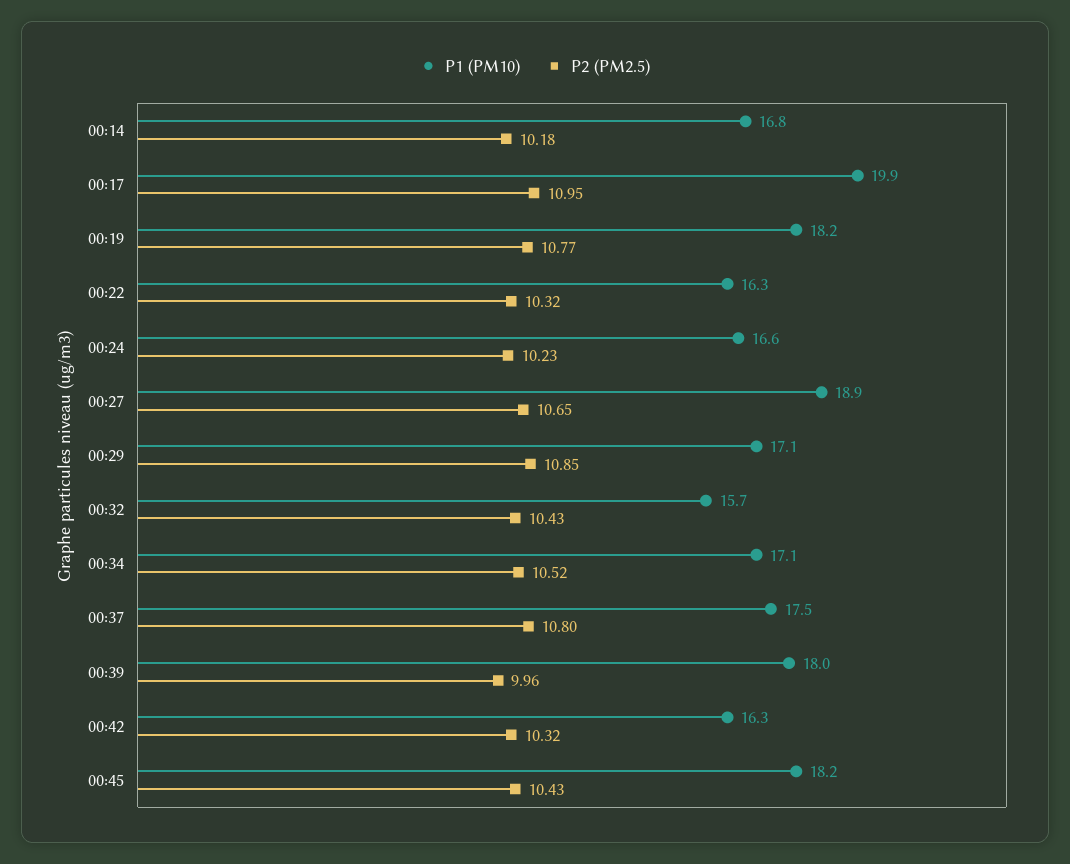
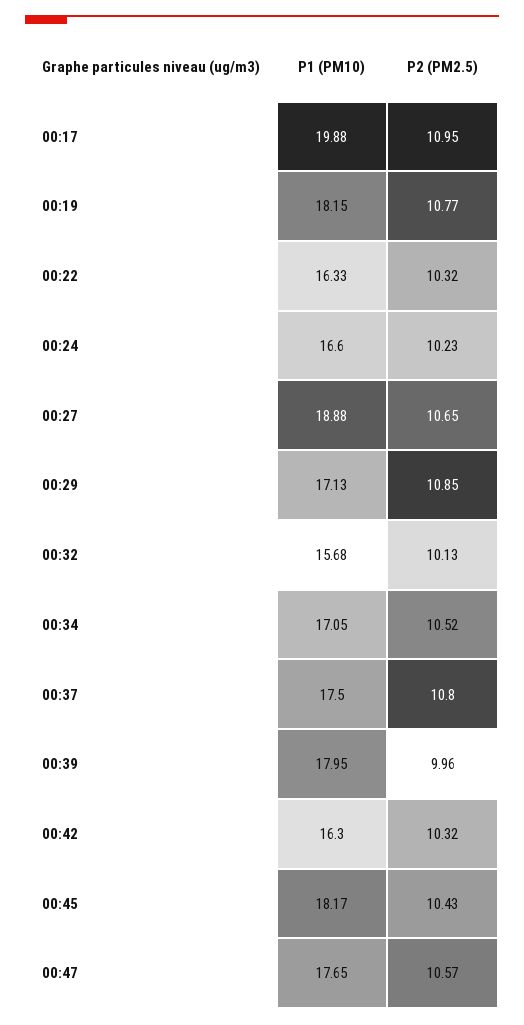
P1 (PM10), 00:14: 16.8 -> none
P2 (PM2.5), 00:14: 10.18 -> none
P2 (PM2.5), 00:32: 10.43 -> 10.13
P1 (PM10), 00:47: none -> 17.65
P2 (PM2.5), 00:47: none -> 10.57

